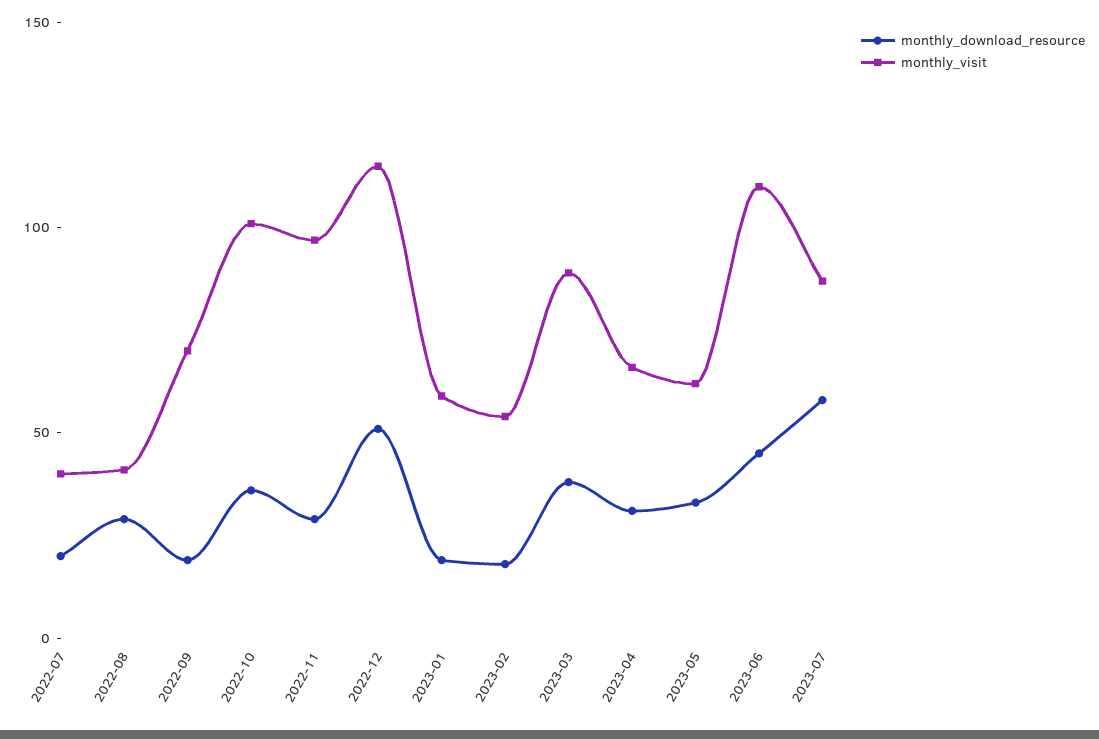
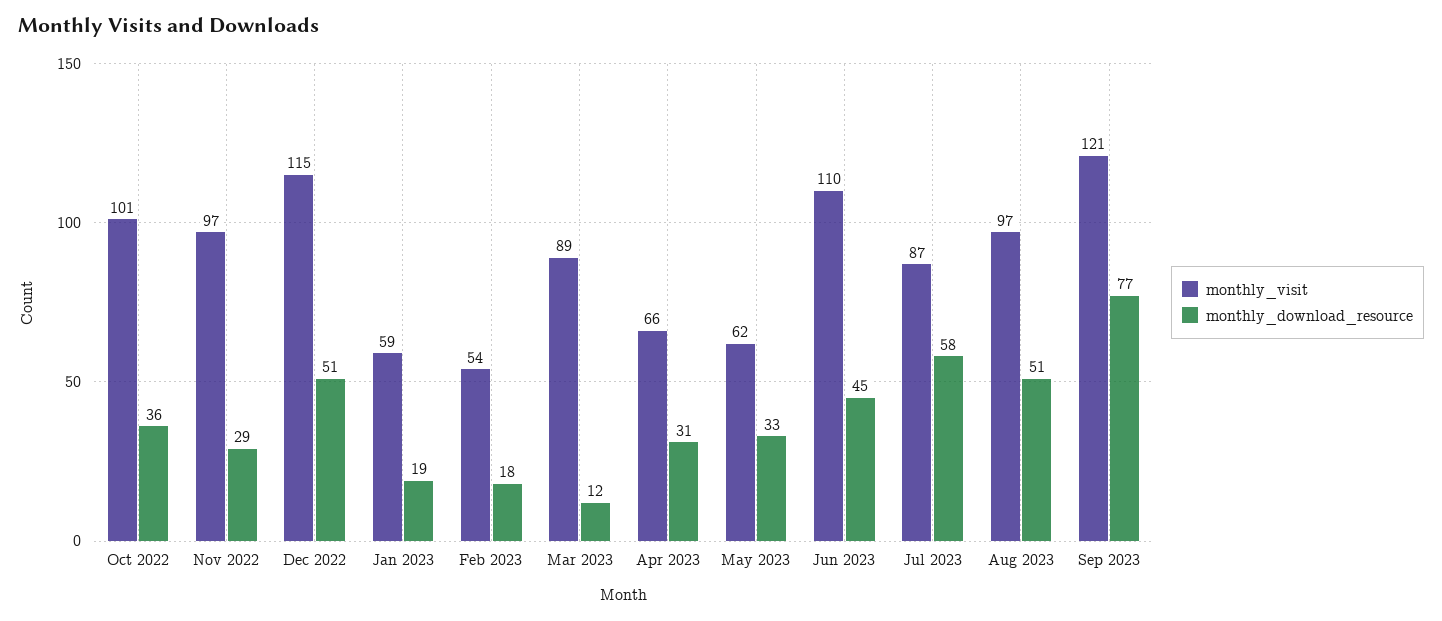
monthly_download_resource, 2022-07: 20 -> none
monthly_visit, 2022-07: 40 -> none
monthly_download_resource, 2022-08: 30 -> none
monthly_visit, 2022-08: 40 -> none
monthly_download_resource, 2022-09: 20 -> none
monthly_visit, 2022-09: 70 -> none
monthly_download_resource, 2023-03: 40 -> 12
monthly_visit, Aug 2023: none -> 97
monthly_download_resource, Aug 2023: none -> 51
monthly_visit, Sep 2023: none -> 121
monthly_download_resource, Sep 2023: none -> 77

